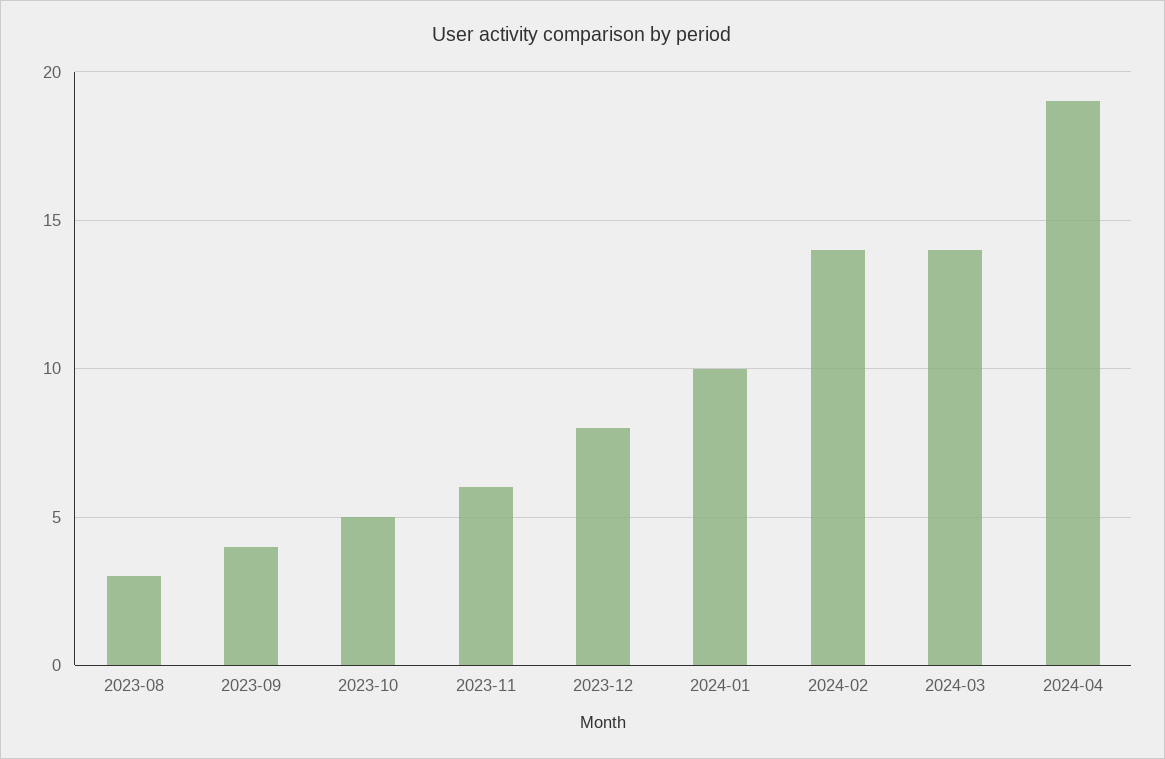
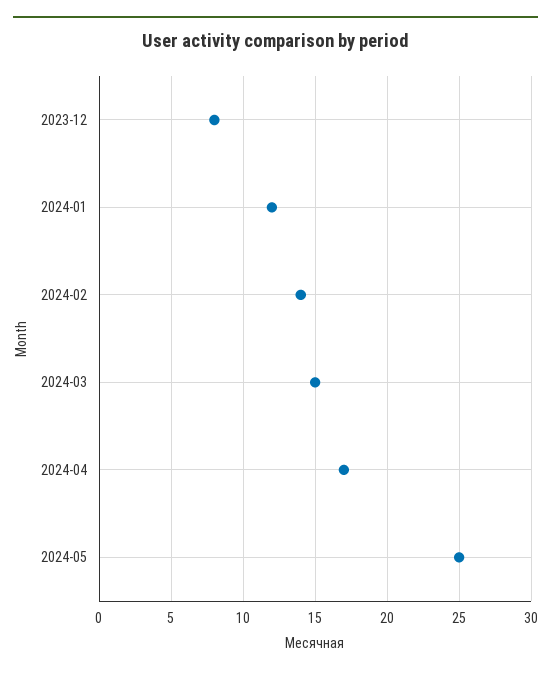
2023-08: 3 -> none
2023-09: 4 -> none
2023-10: 5 -> none
2023-11: 6 -> none
2024-01: 10 -> 12
2024-03: 14 -> 15
2024-04: 19 -> 17
2024-05: none -> 25

